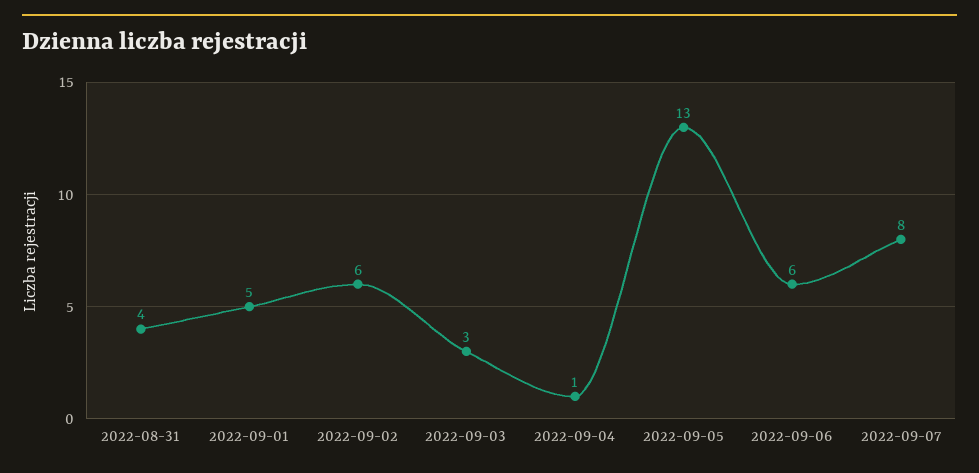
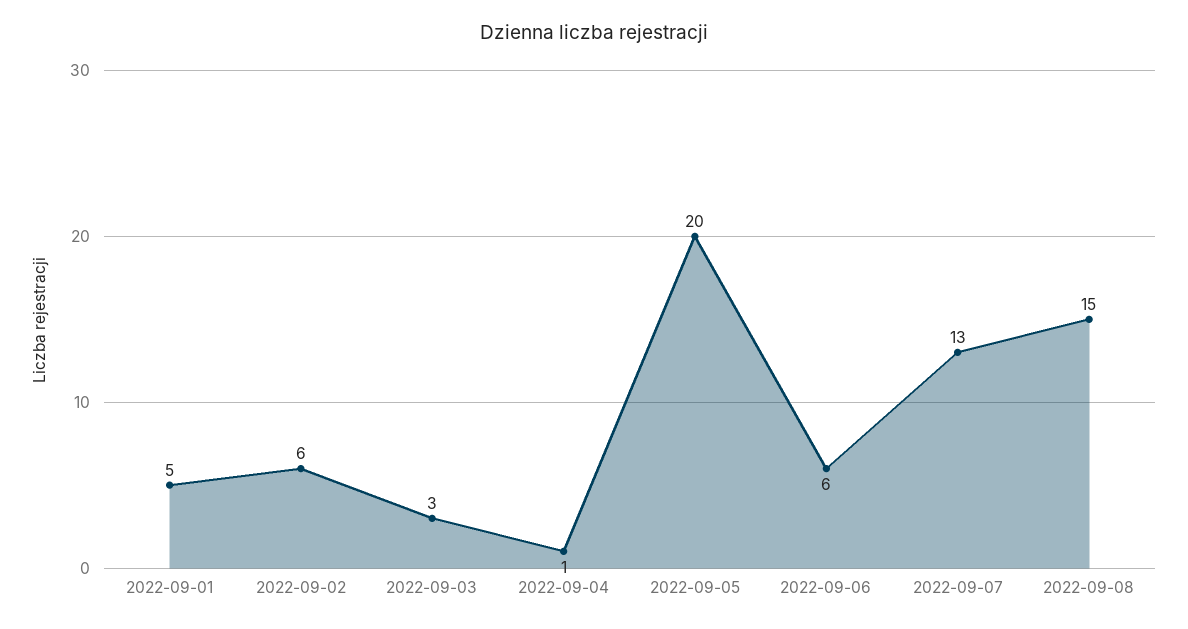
2022-08-31: 4 -> none
2022-09-05: 13 -> 20
2022-09-07: 8 -> 13
2022-09-08: none -> 15

